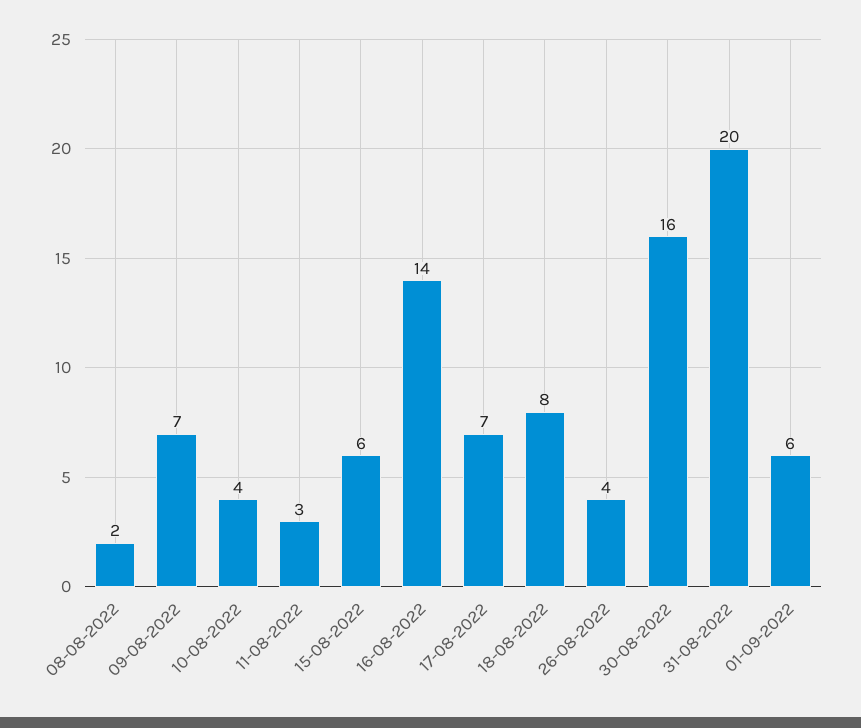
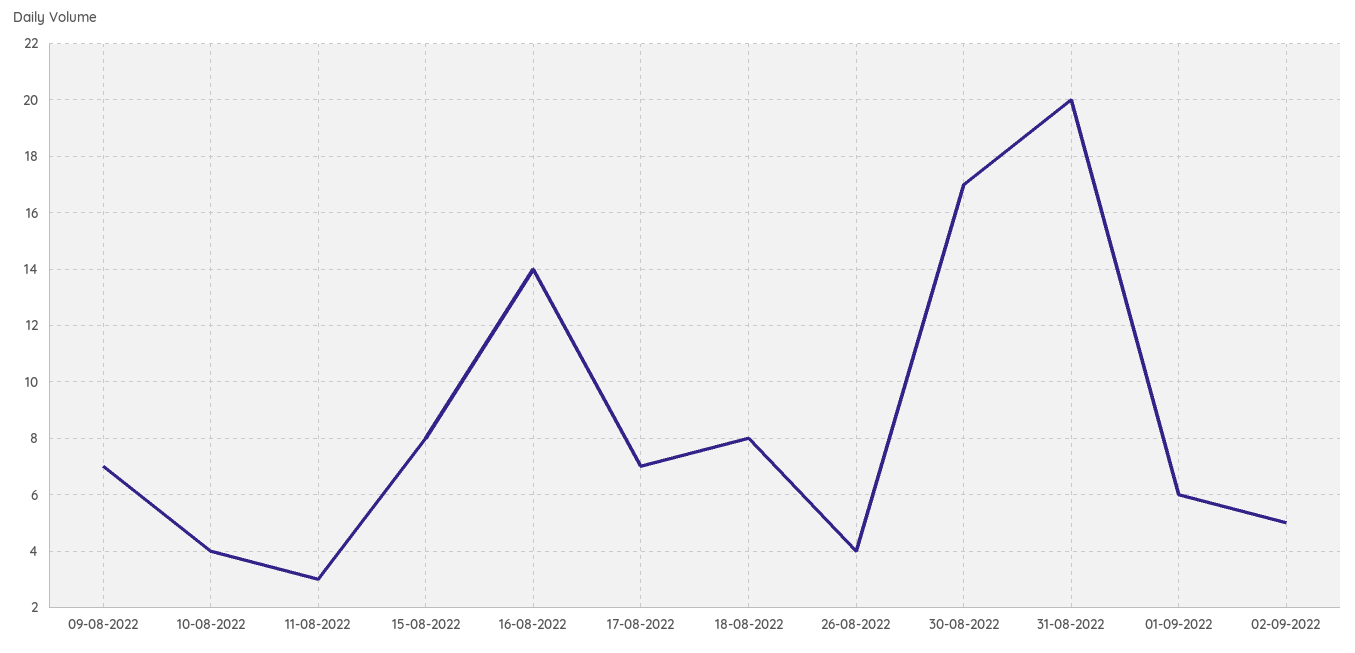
08-08-2022: 2 -> none
15-08-2022: 6 -> 8
30-08-2022: 16 -> 17
02-09-2022: none -> 5

